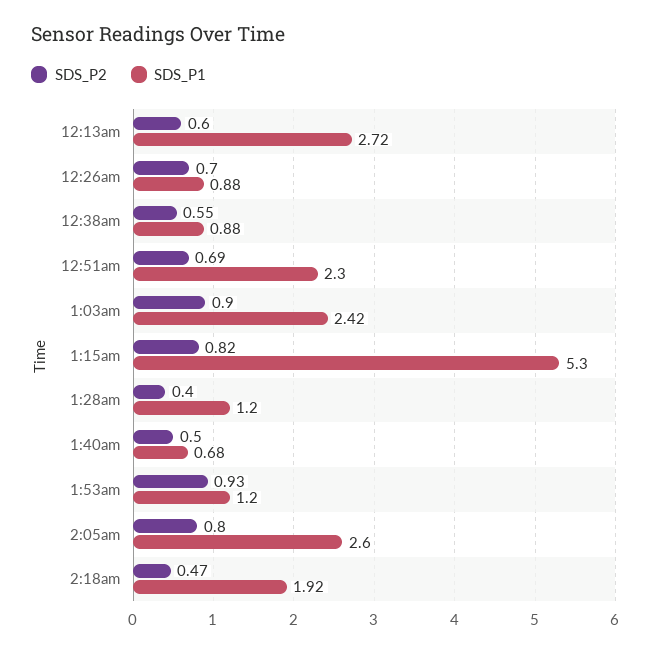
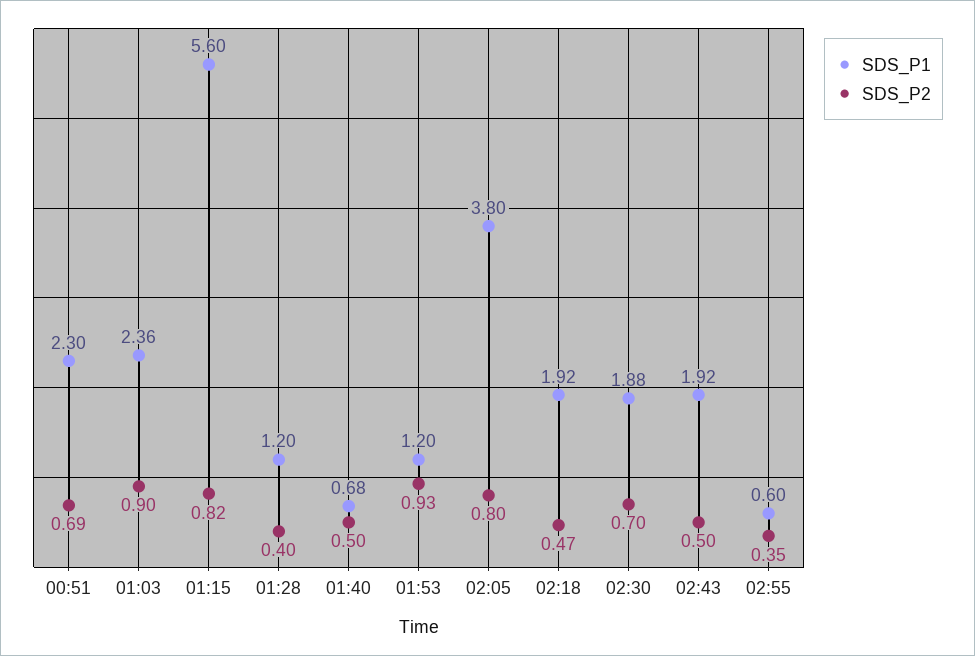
SDS_P2, 12:13am: 0.6 -> none
SDS_P1, 12:13am: 2.72 -> none
SDS_P2, 12:26am: 0.7 -> none
SDS_P1, 12:26am: 0.88 -> none
SDS_P2, 12:38am: 0.55 -> none
SDS_P1, 12:38am: 0.88 -> none
SDS_P1, 1:03am: 2.42 -> 2.36
SDS_P1, 1:15am: 5.3 -> 5.6
SDS_P1, 2:05am: 2.6 -> 3.8
SDS_P1, 02:30: none -> 1.88
SDS_P2, 02:30: none -> 0.7
SDS_P1, 02:43: none -> 1.92
SDS_P2, 02:43: none -> 0.5
SDS_P1, 02:55: none -> 0.6
SDS_P2, 02:55: none -> 0.35

